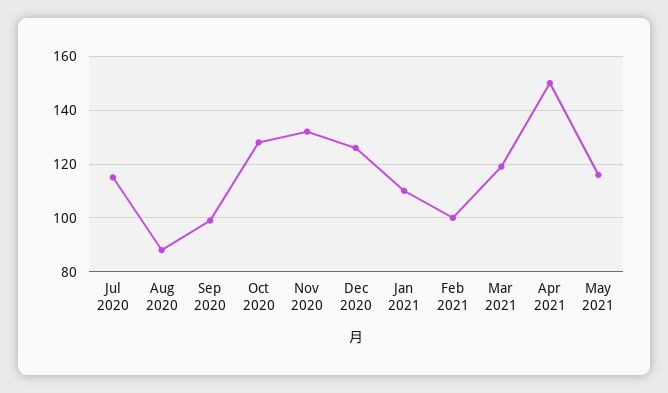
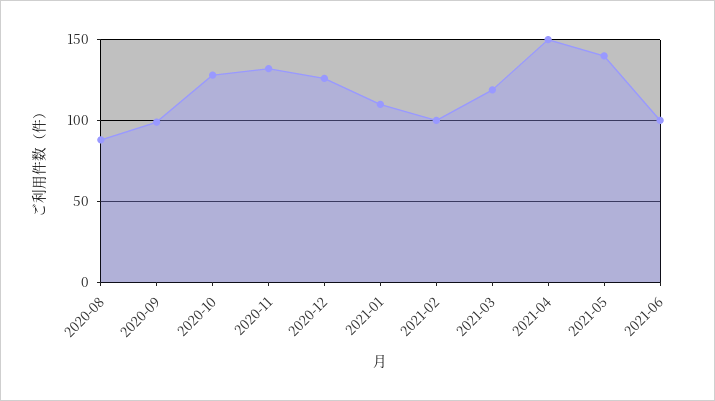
Jul 2020: 115 -> none
May 2021: 115 -> 140
2021-06: none -> 100

